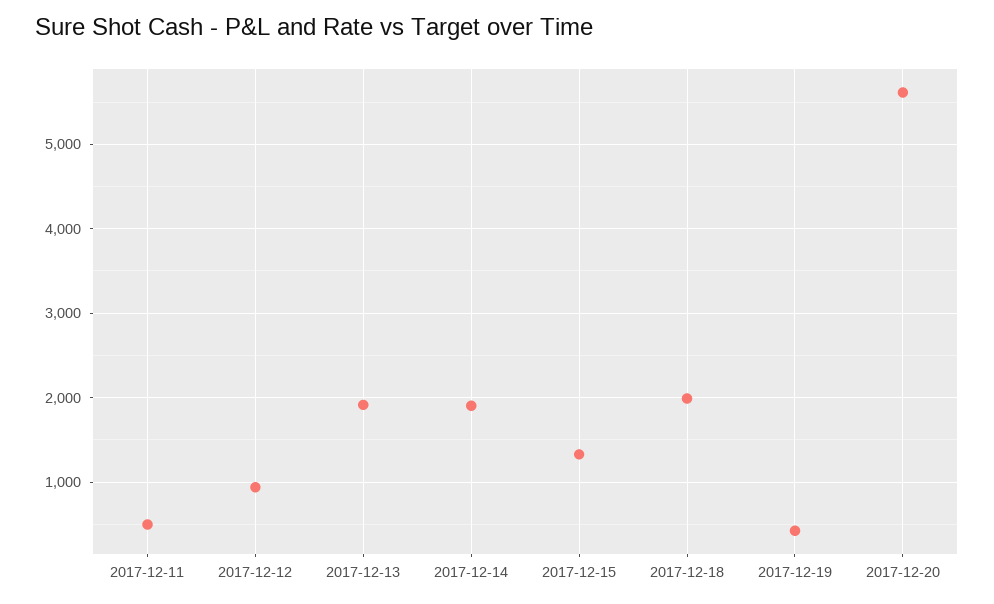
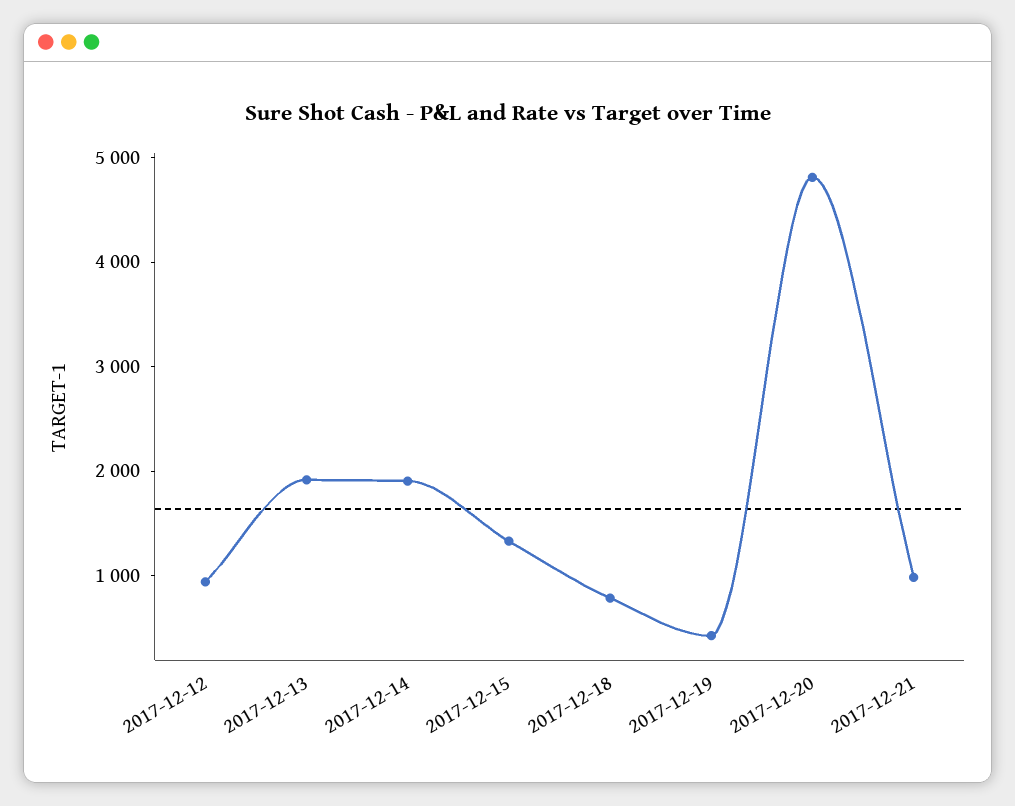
2017-12-11: 500 -> none
2017-12-18: 2000 -> 800
2017-12-20: 5600 -> 4800
2017-12-21: none -> 1000

